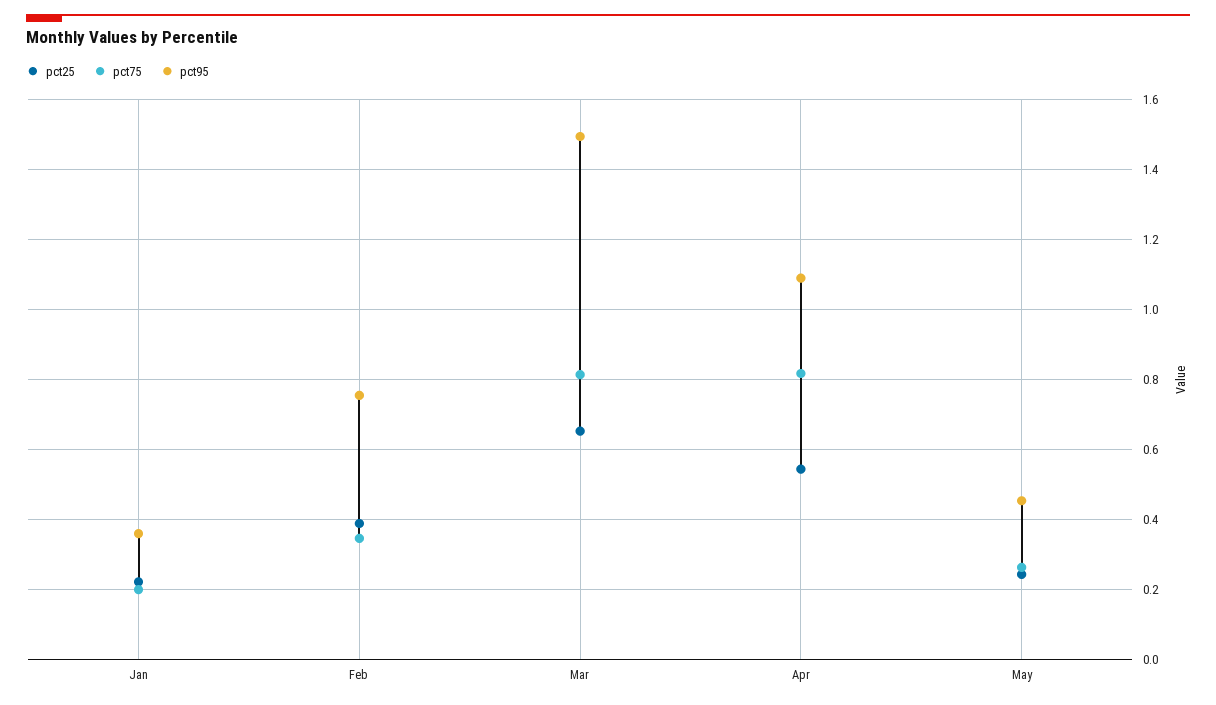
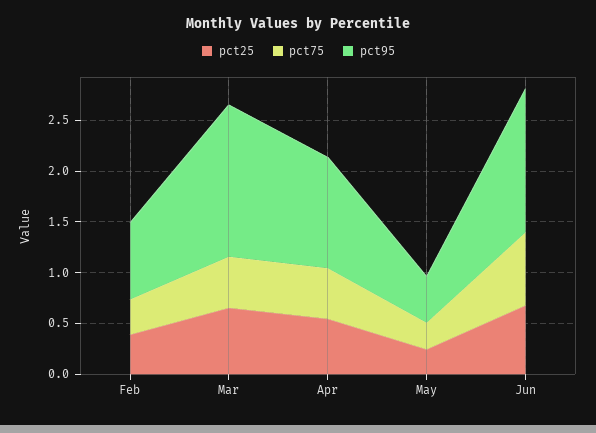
pct25, Jan: 0.22 -> none
pct75, Jan: 0.2 -> none
pct95, Jan: 0.36 -> none
pct75, Mar: 0.82 -> 0.5
pct75, Apr: 0.82 -> 0.5
pct25, Jun: none -> 0.7
pct75, Jun: none -> 0.7
pct95, Jun: none -> 1.4

